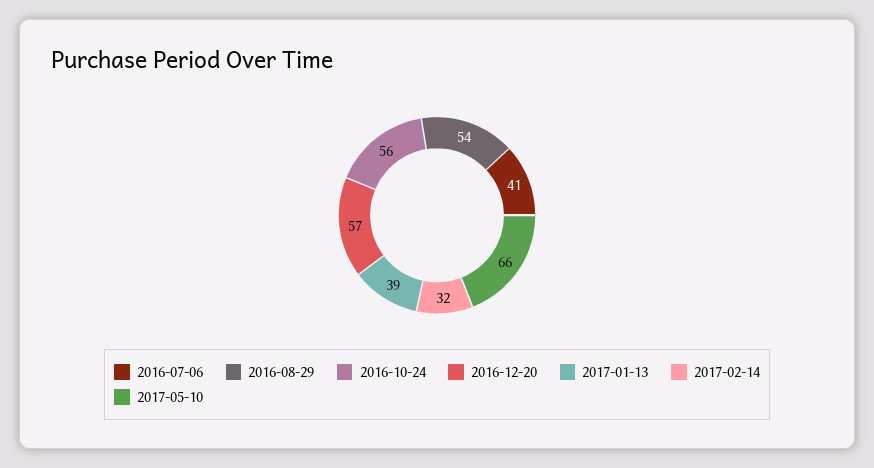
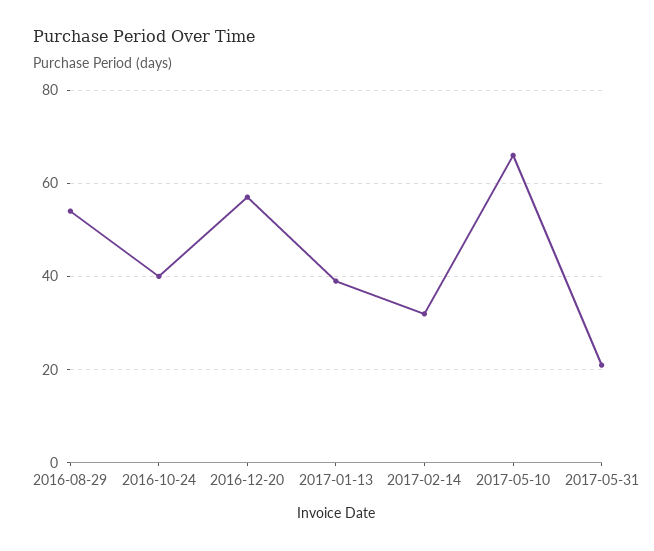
2016-07-06: 41 -> none
2016-10-24: 56 -> 40
2017-05-31: none -> 20

